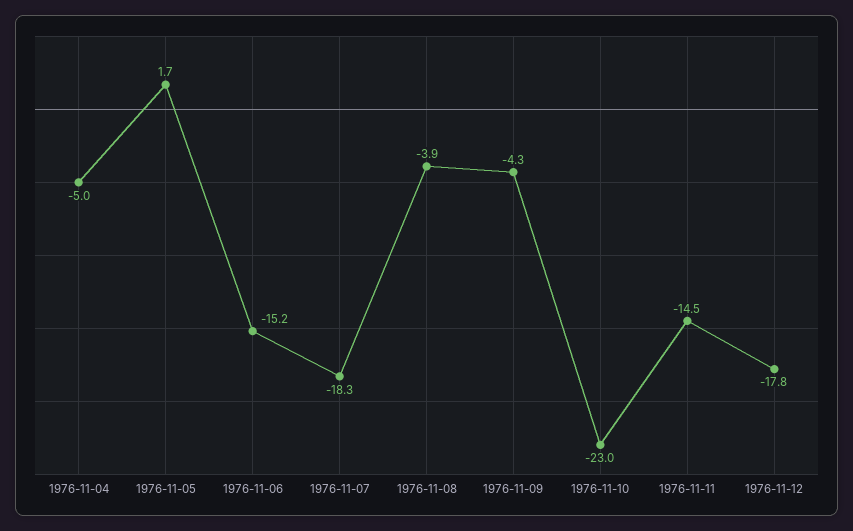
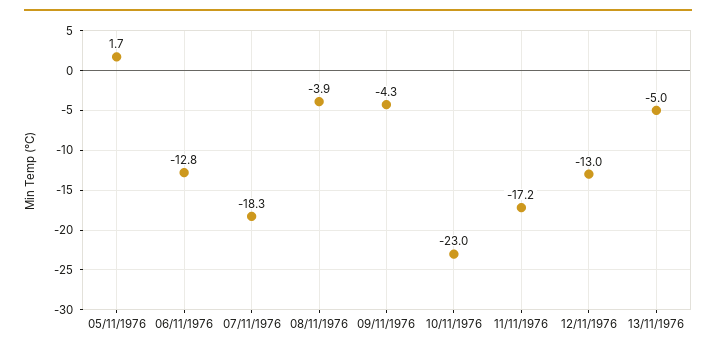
1976-11-04: -5 -> none
1976-11-06: -15.2 -> -12.8
1976-11-11: -14.5 -> -17.2
1976-11-12: -17.8 -> -13
13/11/1976: none -> -5

